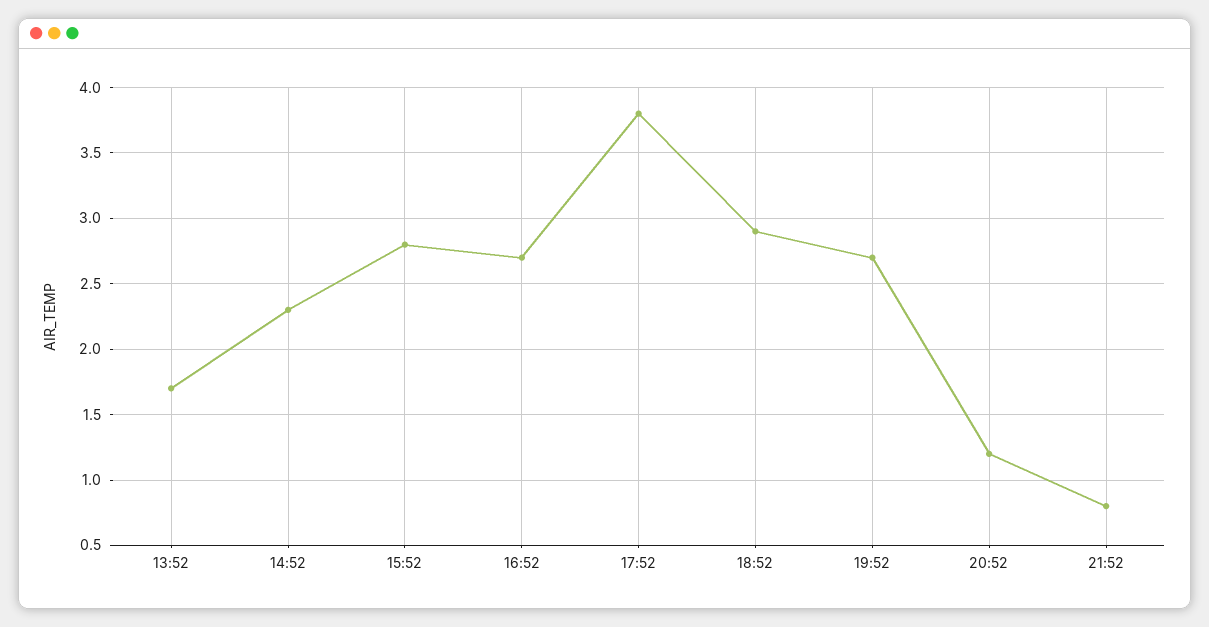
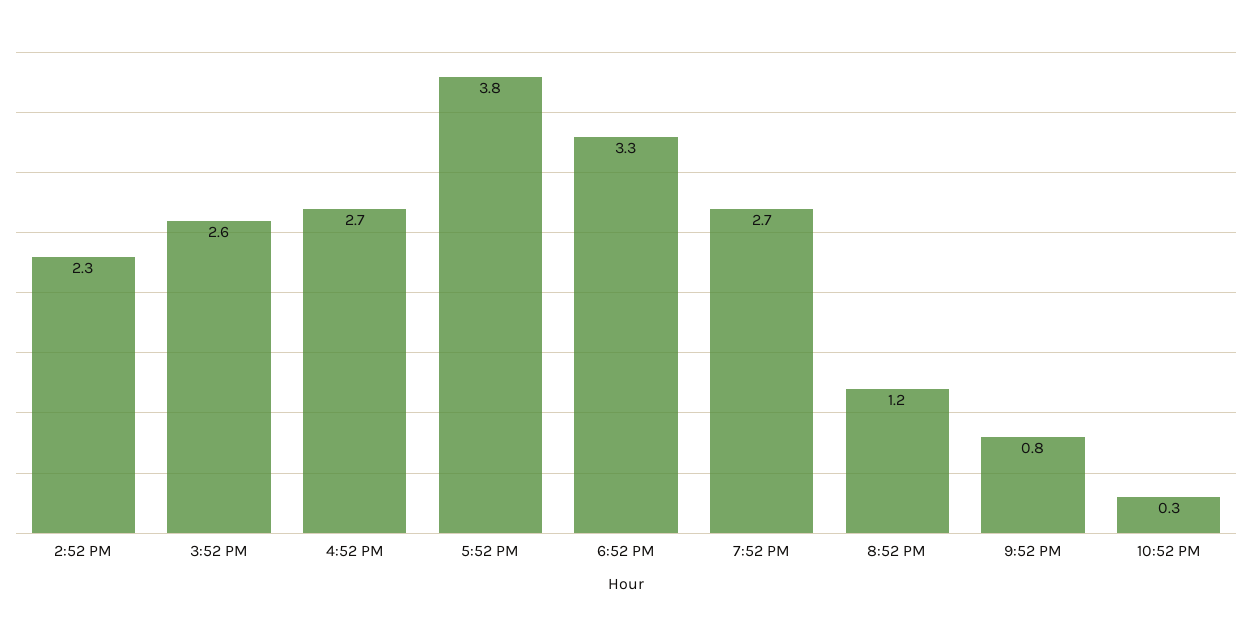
13:52: 1.7 -> none
15:52: 2.8 -> 2.6
18:52: 2.9 -> 3.3
10:52 PM: none -> 0.3

